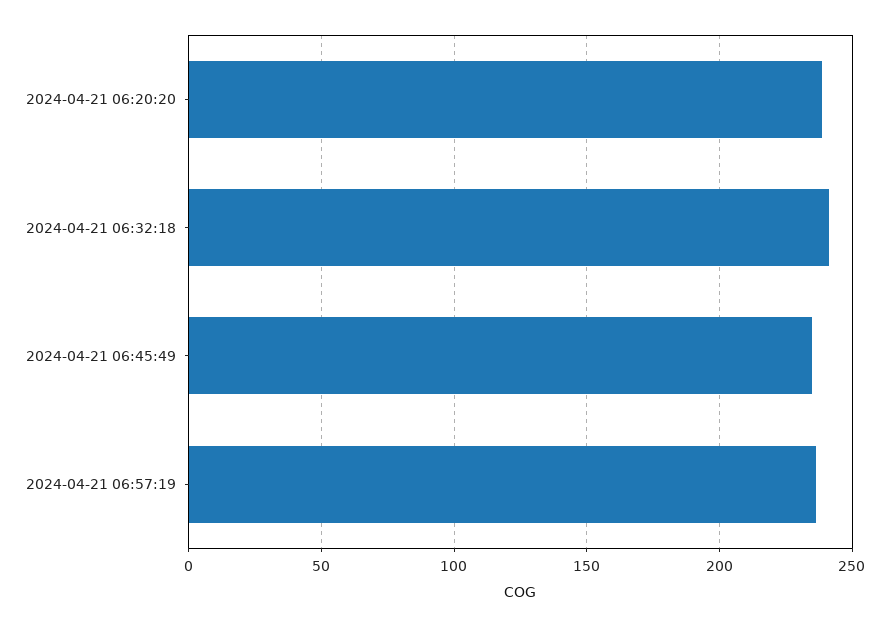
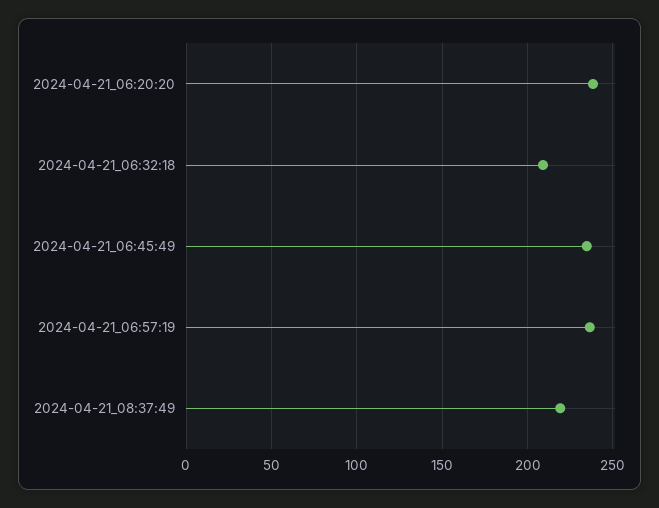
2024-04-21 06:32:18: 240 -> 210
2024-04-21_08:37:49: none -> 220

